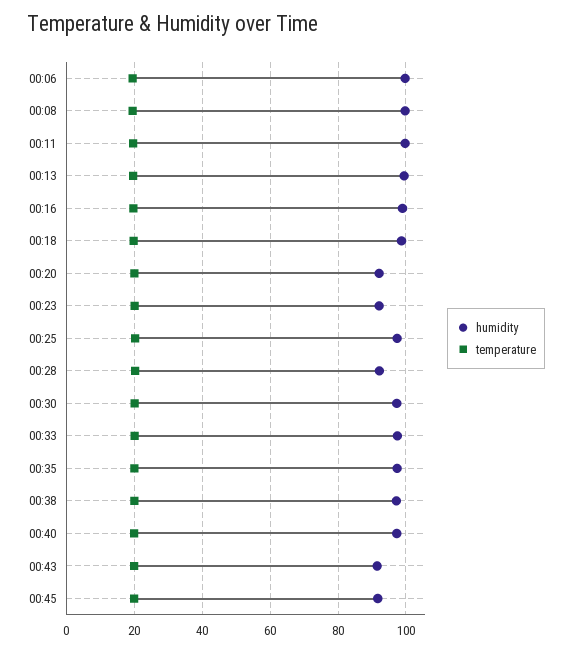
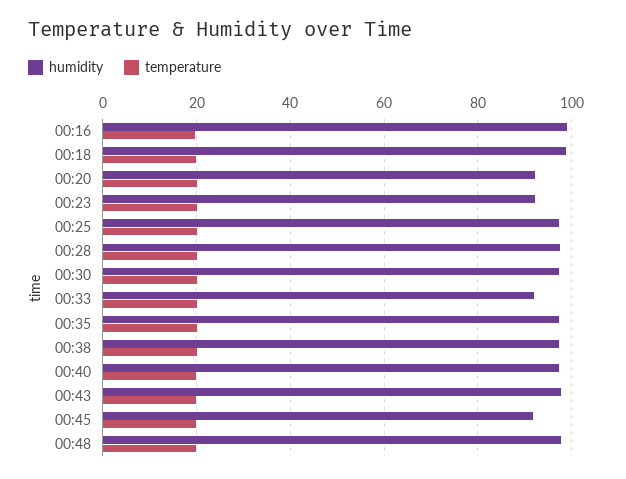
humidity, 00:06: 100 -> none
temperature, 00:06: 20 -> none
humidity, 00:08: 100 -> none
temperature, 00:08: 20 -> none
humidity, 00:11: 100 -> none
temperature, 00:11: 20 -> none
humidity, 00:13: 100 -> none
temperature, 00:13: 20 -> none
humidity, 00:28: 92 -> 98
humidity, 00:33: 98 -> 92
humidity, 00:43: 92 -> 98
humidity, 00:48: none -> 98
temperature, 00:48: none -> 20

